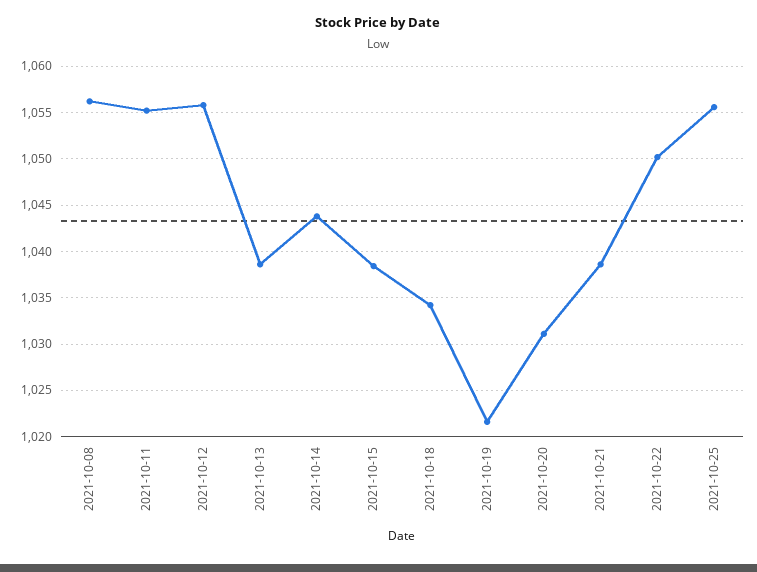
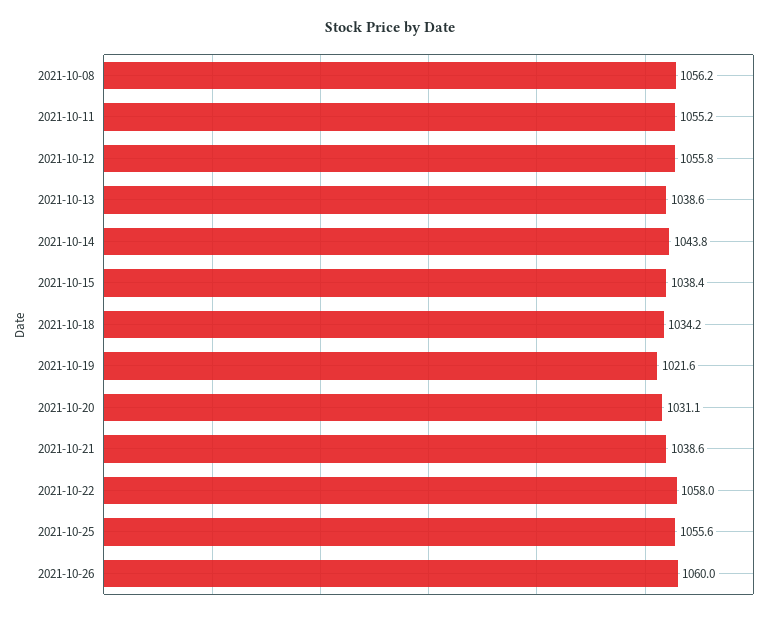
2021-10-22: 1050 -> 1058
2021-10-26: none -> 1060

